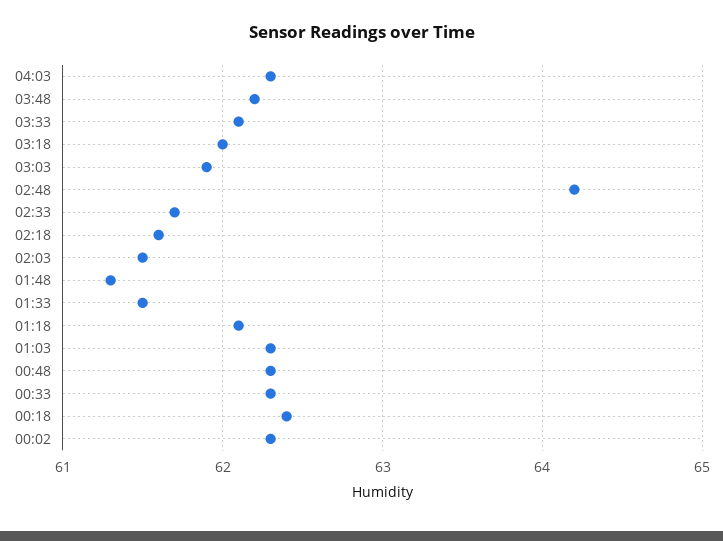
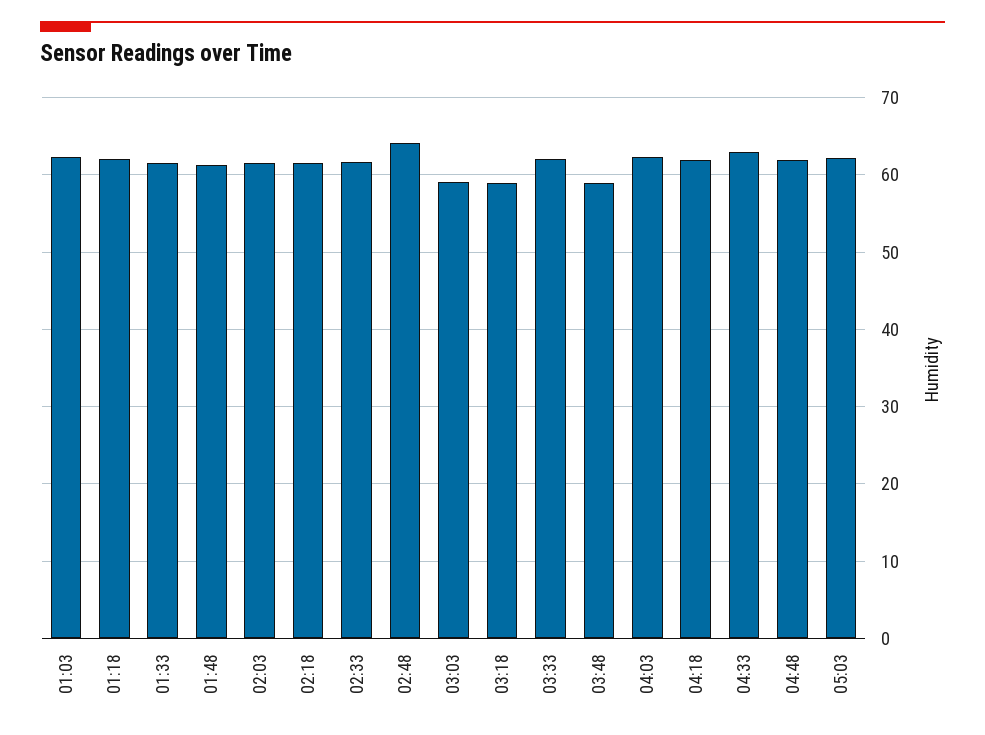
03:48: 62.2 -> 59
03:18: 62 -> 59
03:03: 61.9 -> 59
00:48: 62.3 -> none
00:33: 62.3 -> none
00:18: 62.4 -> none
00:02: 62.3 -> none
04:18: none -> 62
04:33: none -> 63
04:48: none -> 62
05:03: none -> 62

